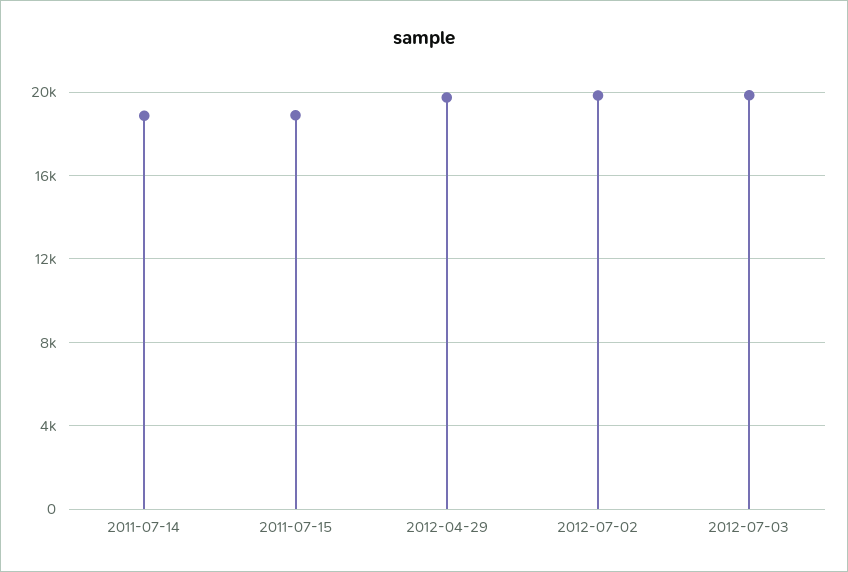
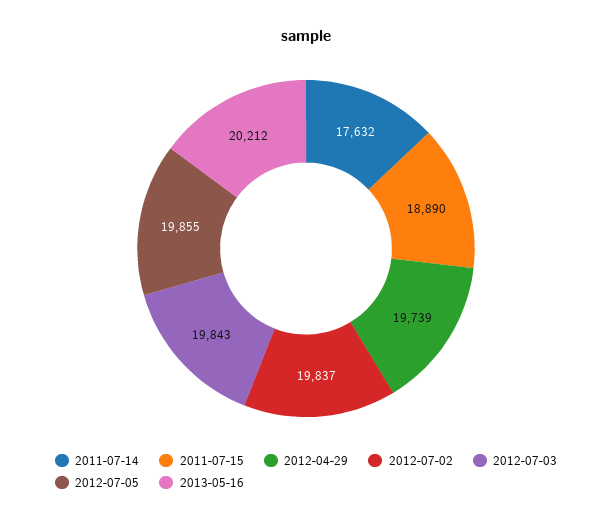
2011-07-14: 19000 -> 17632
2012-07-05: none -> 19855
2013-05-16: none -> 20212

